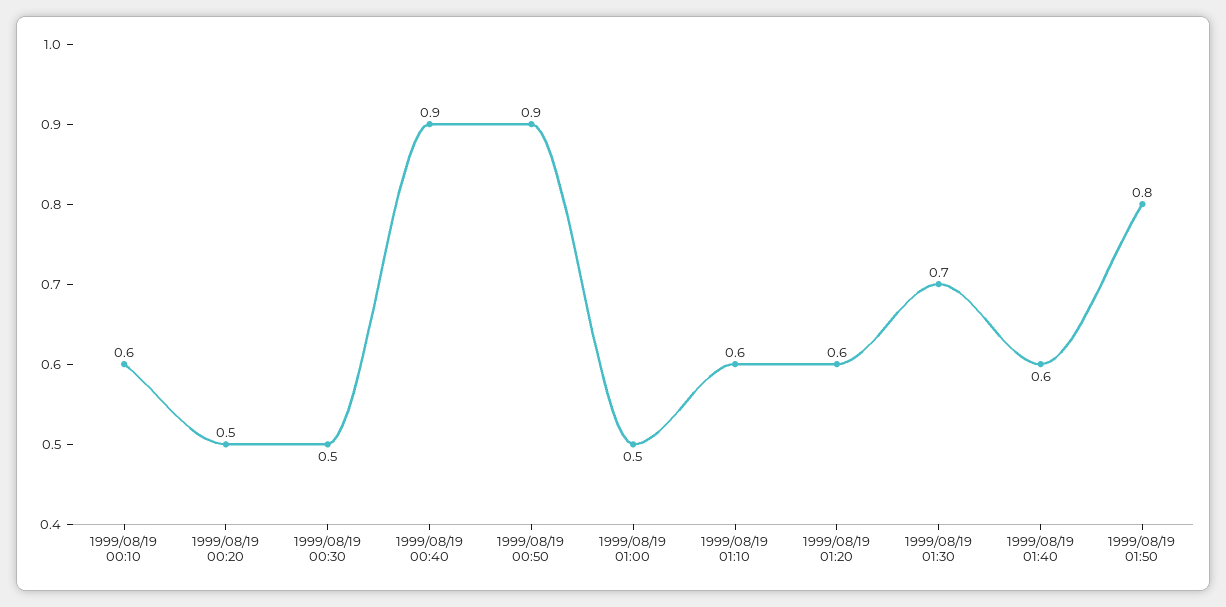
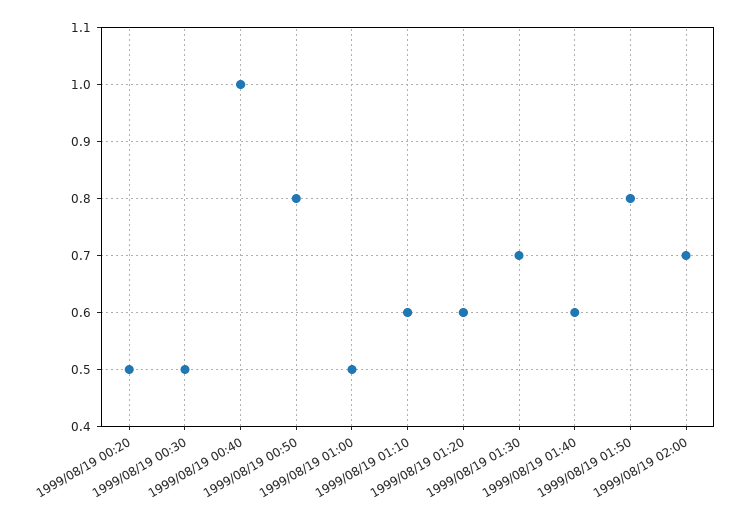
1999/08/19 00:10: 0.6 -> none
1999/08/19 00:40: 0.9 -> 1
1999/08/19 00:50: 0.9 -> 0.8
1999/08/19 02:00: none -> 0.7

